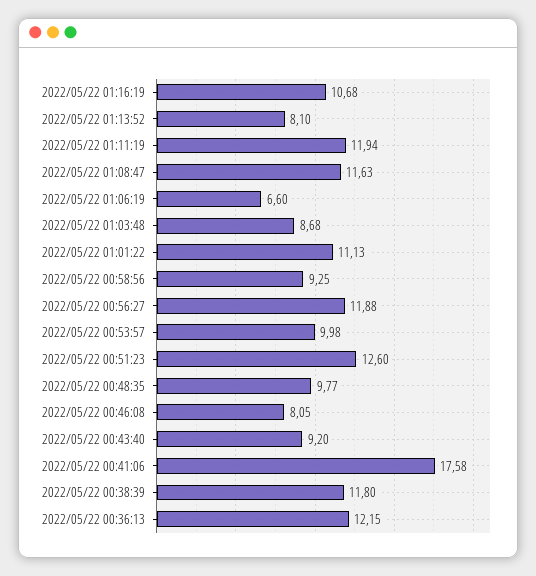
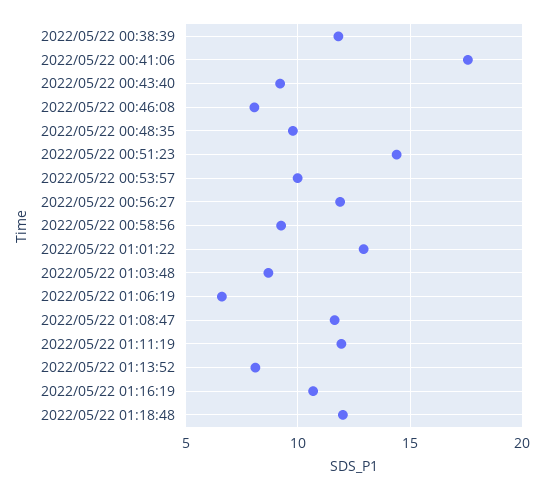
2022/05/22 01:01:22: 11.13 -> 13
2022/05/22 00:51:23: 12.6 -> 14.5
2022/05/22 00:36:13: 12.15 -> none
2022/05/22 01:18:48: none -> 12

